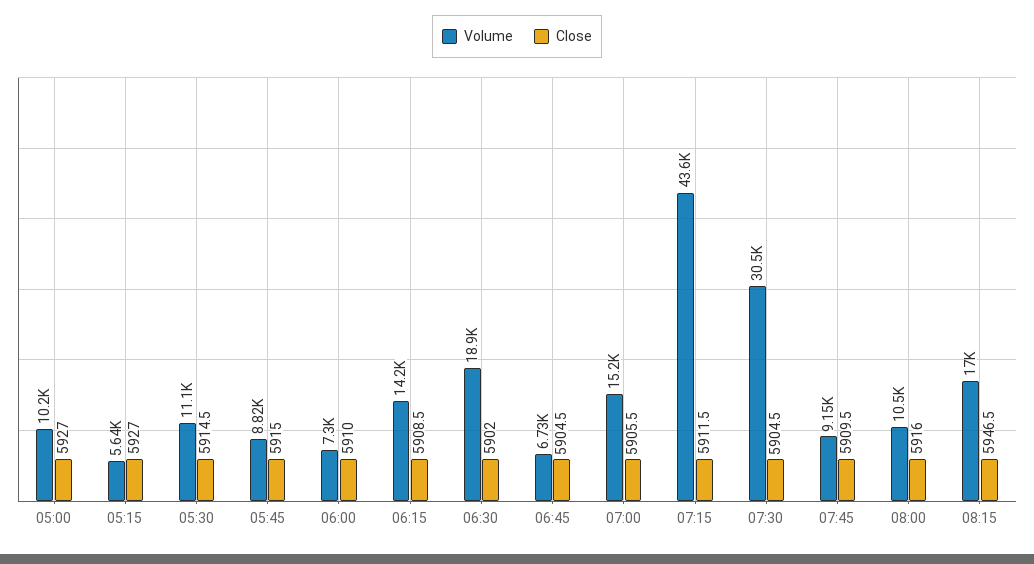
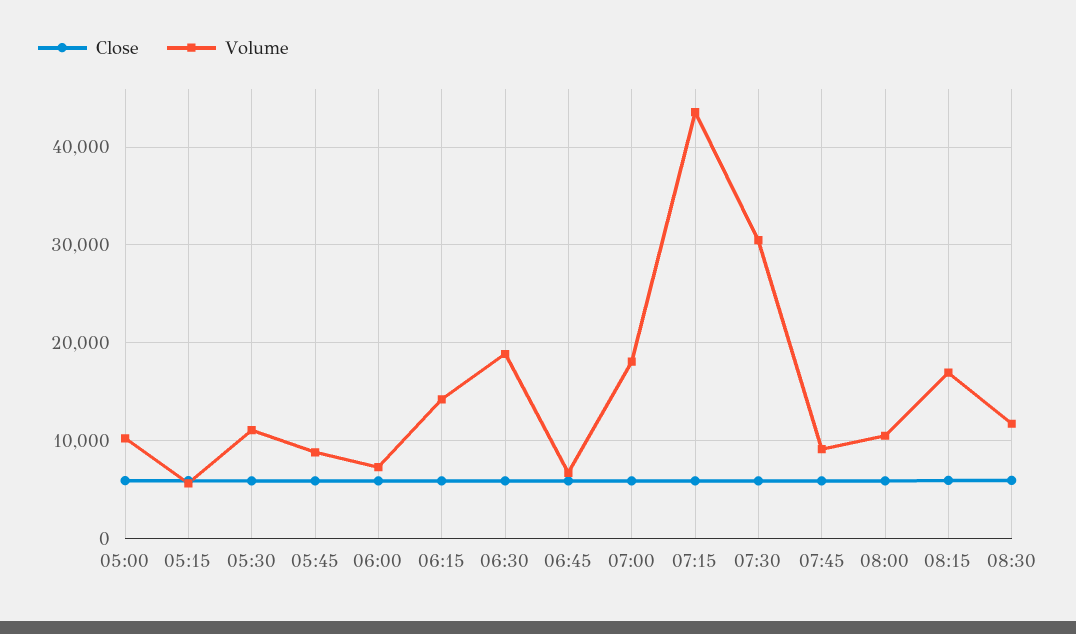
Volume, 07:00: 15200 -> 18000
Close, 08:30: none -> 6000
Volume, 08:30: none -> 12000

